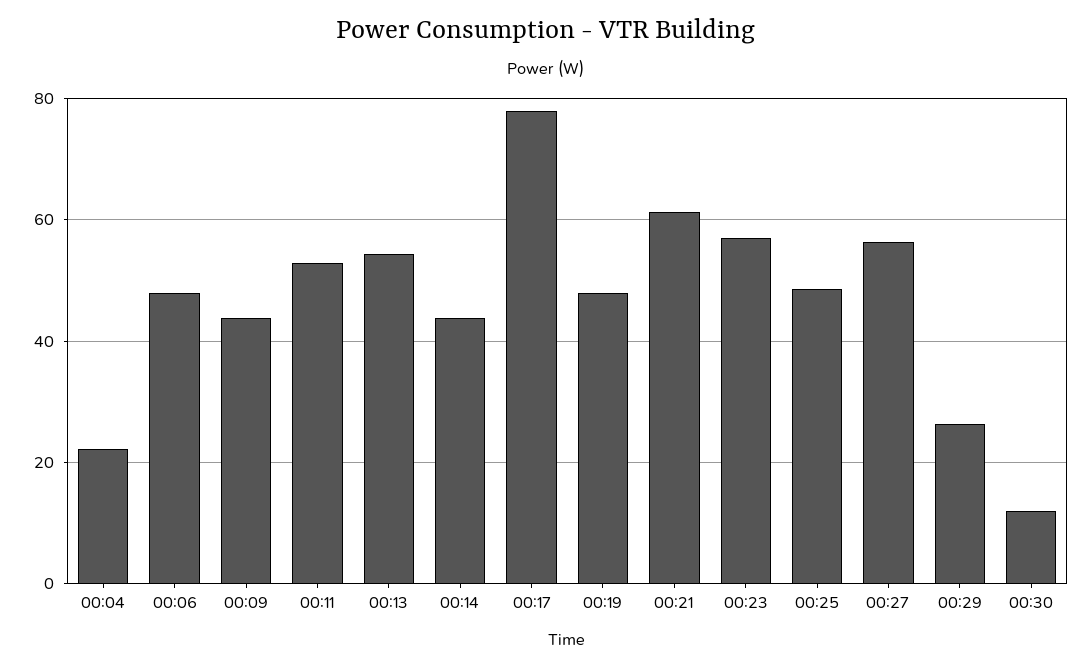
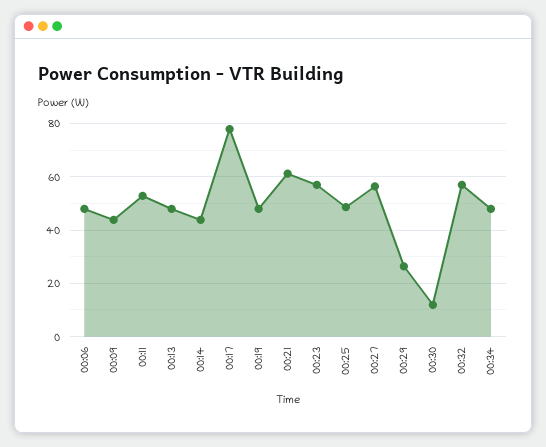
00:04: 22 -> none
00:13: 54 -> 47.5
00:32: none -> 57.5
00:34: none -> 47.5

